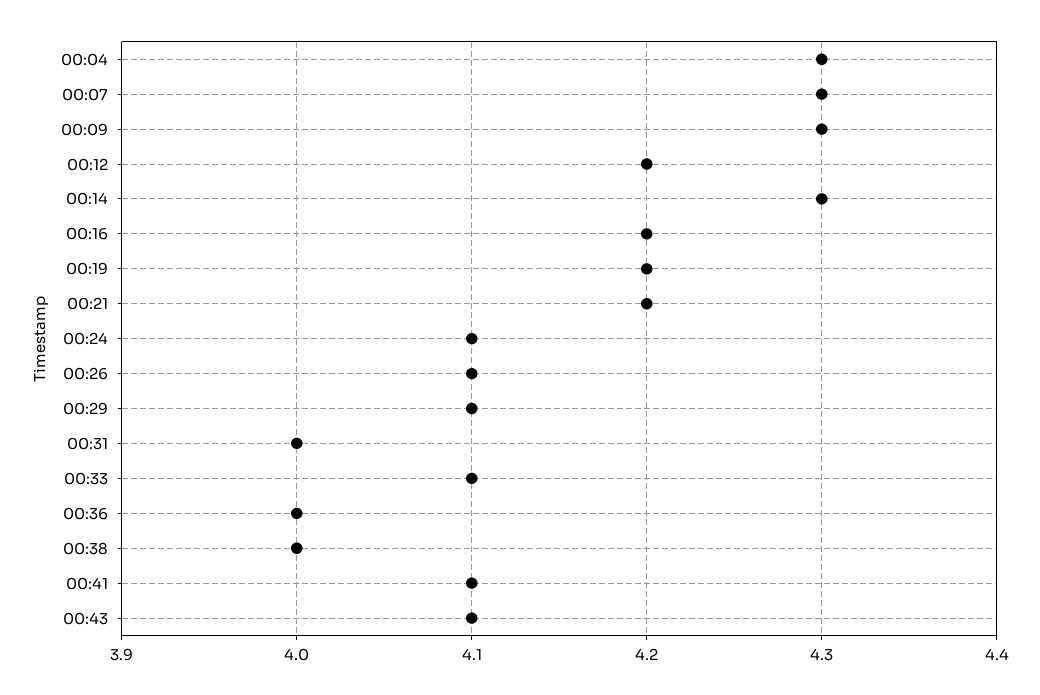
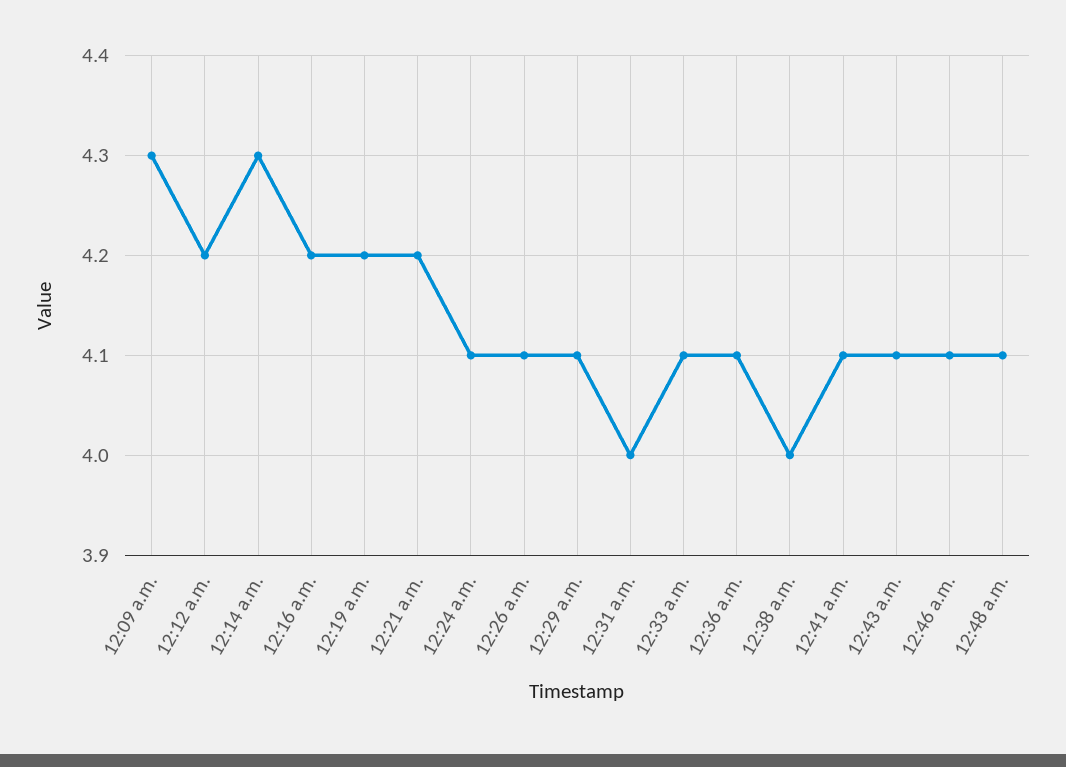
00:04: 4.3 -> none
00:07: 4.3 -> none
00:36: 4 -> 4.1
12:46 a.m.: none -> 4.1
12:48 a.m.: none -> 4.1

